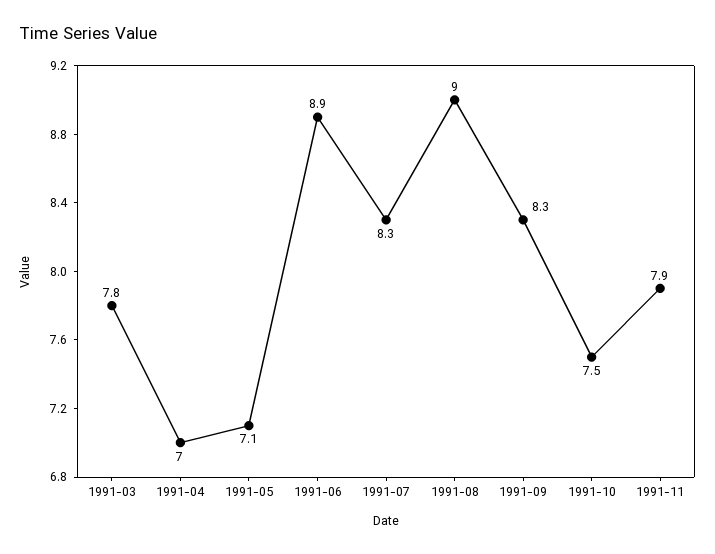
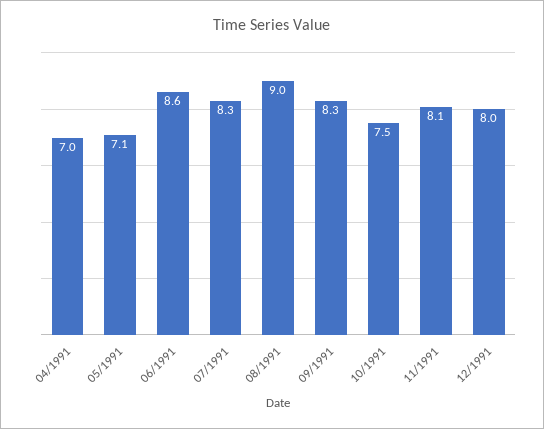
1991-03: 7.8 -> none
1991-06: 8.9 -> 8.6
1991-11: 7.9 -> 8.1
12/1991: none -> 8

